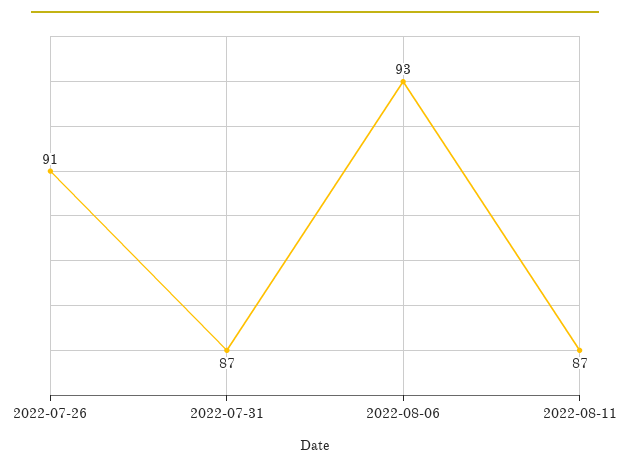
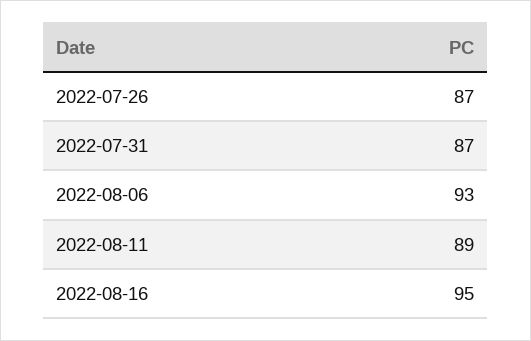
2022-07-26: 91 -> 87
2022-08-11: 87 -> 89
2022-08-16: none -> 95

